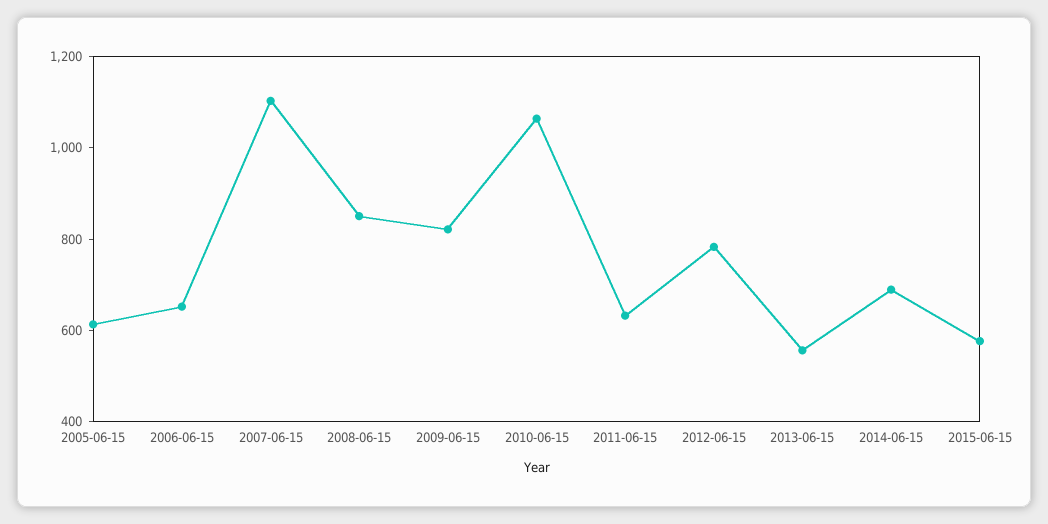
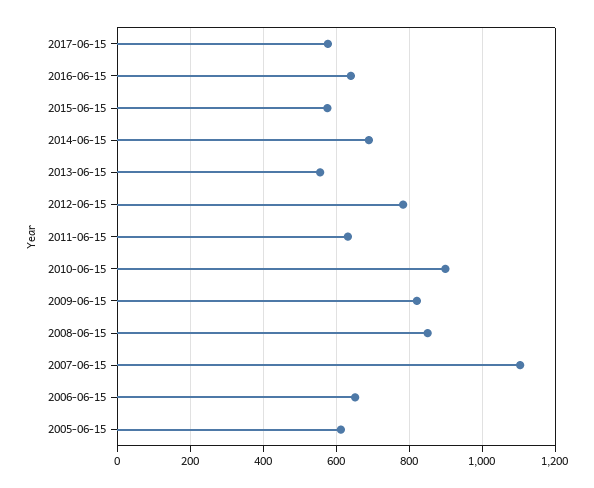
2010-06-15: 1050 -> 900
2017-06-15: none -> 580
2016-06-15: none -> 640

